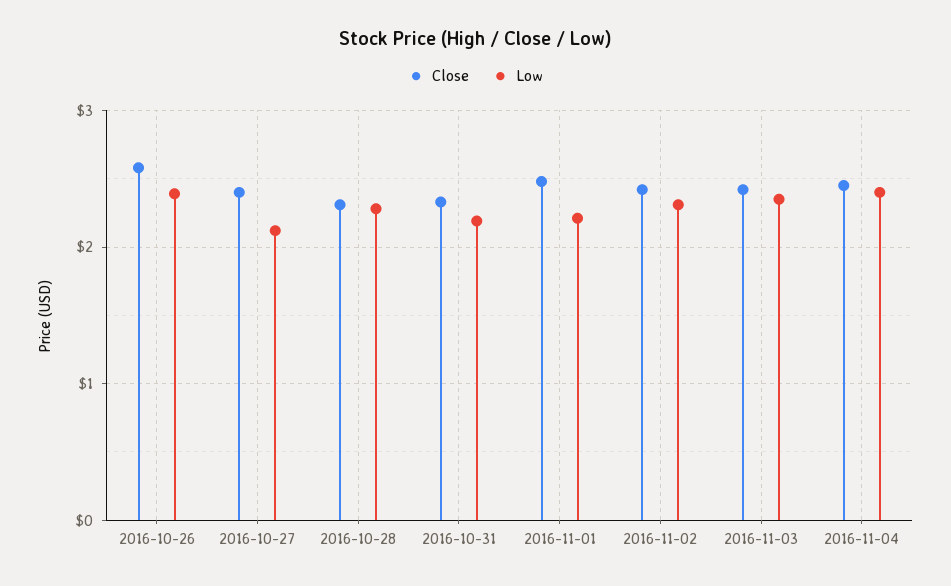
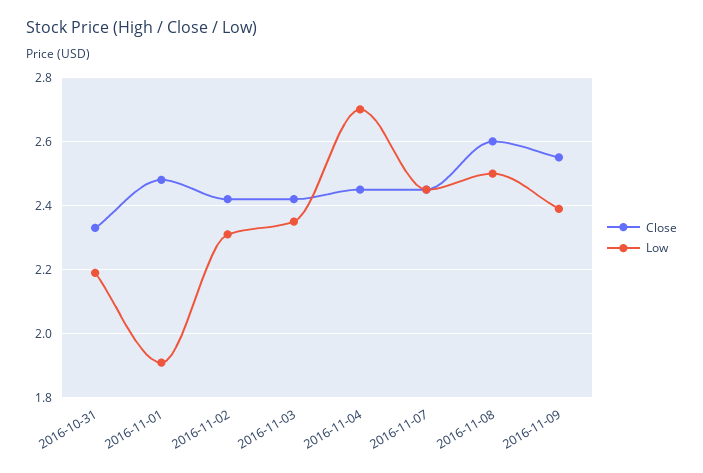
Close, 2016-10-26: 2.6 -> none
Low, 2016-10-26: 2.4 -> none
Close, 2016-10-27: 2.4 -> none
Low, 2016-10-27: 2.1 -> none
Close, 2016-10-28: 2.3 -> none
Low, 2016-10-28: 2.3 -> none
Low, 2016-11-01: 2.2 -> 1.9
Low, 2016-11-04: 2.4 -> 2.7
Close, 2016-11-07: none -> 2.45
Low, 2016-11-07: none -> 2.45
Close, 2016-11-08: none -> 2.6
Low, 2016-11-08: none -> 2.5
Close, 2016-11-09: none -> 2.55
Low, 2016-11-09: none -> 2.4

